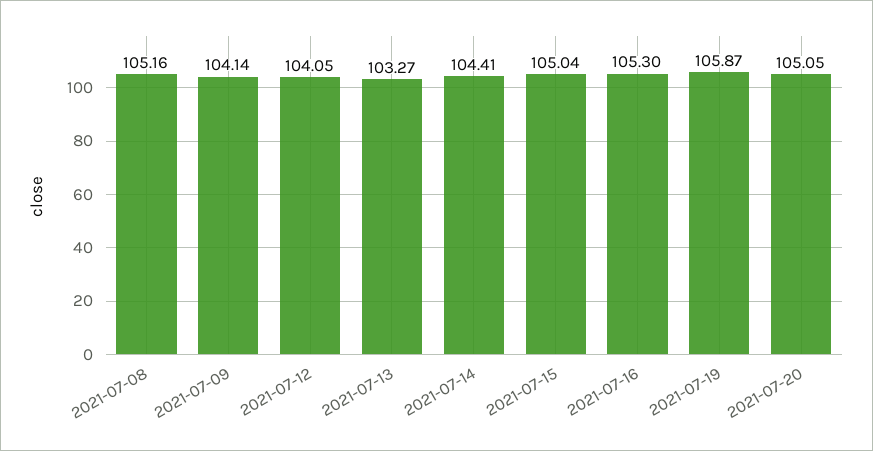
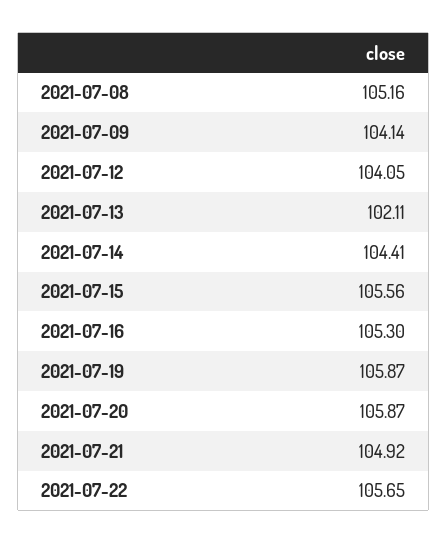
2021-07-13: 103.27 -> 102.11
2021-07-15: 105.04 -> 105.56
2021-07-20: 105.05 -> 105.87
2021-07-21: none -> 104.92
2021-07-22: none -> 105.65

